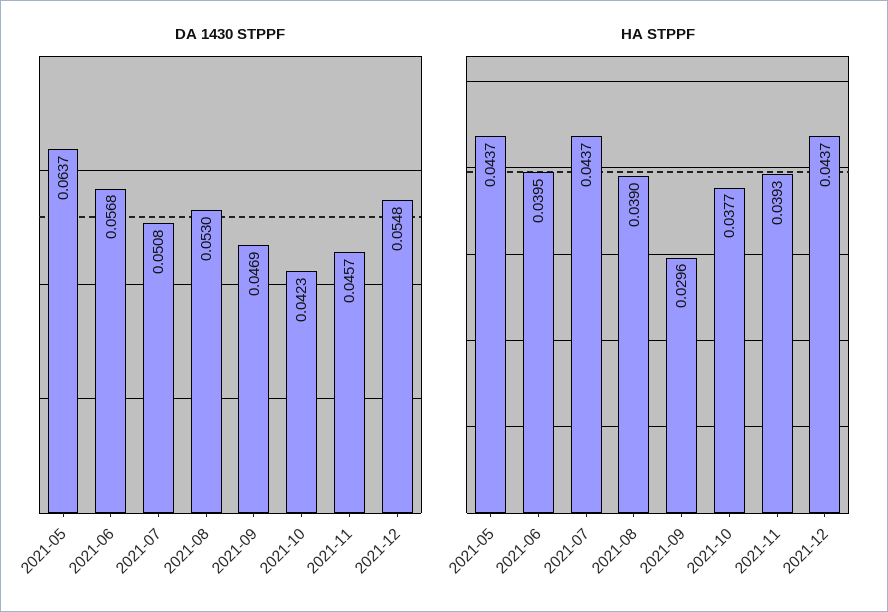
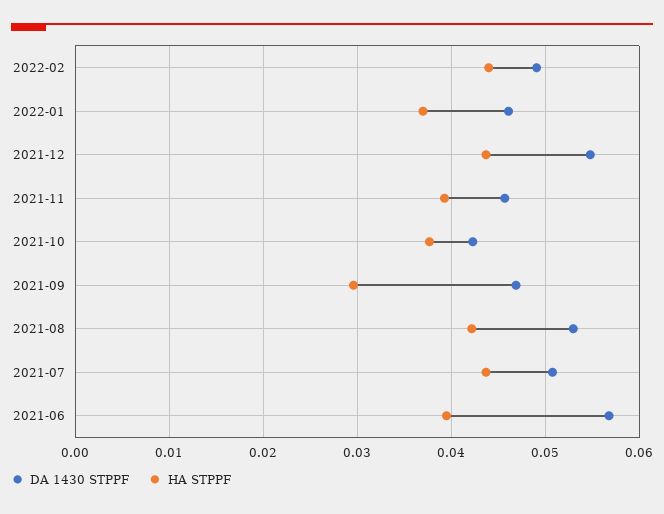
DA 1430 STPPF, 2021-05: 0.0637 -> none
HA STPPF, 2021-05: 0.0437 -> none
HA STPPF, 2021-08: 0.039 -> 0.042
DA 1430 STPPF, 2022-02: none -> 0.049
HA STPPF, 2022-02: none -> 0.044
DA 1430 STPPF, 2022-01: none -> 0.046
HA STPPF, 2022-01: none -> 0.037

